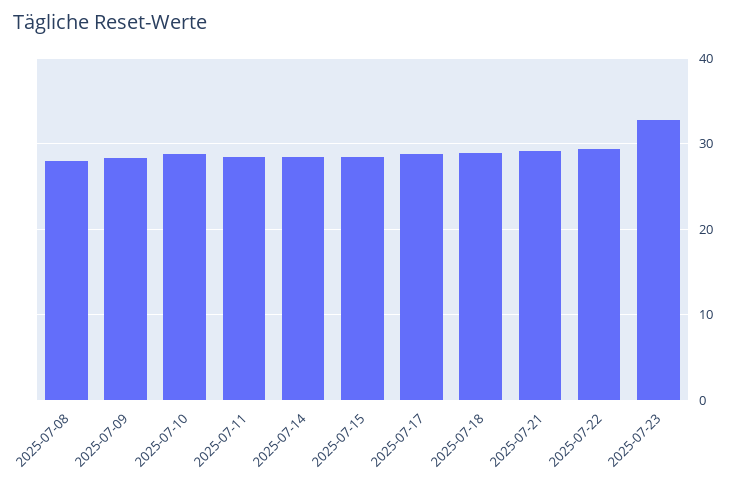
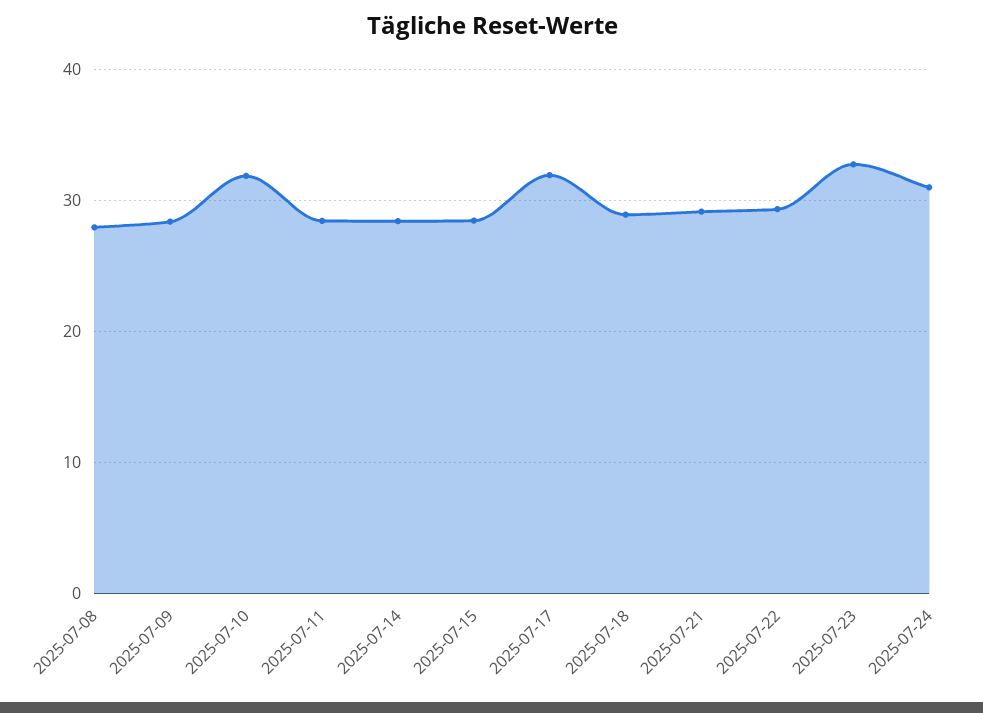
2025-07-10: 29 -> 32
2025-07-17: 29 -> 32
2025-07-24: none -> 31

